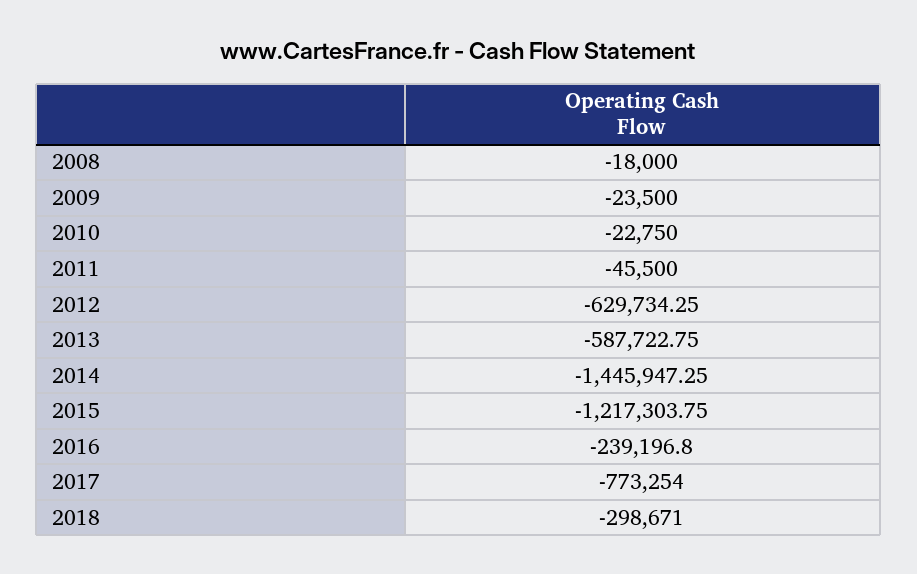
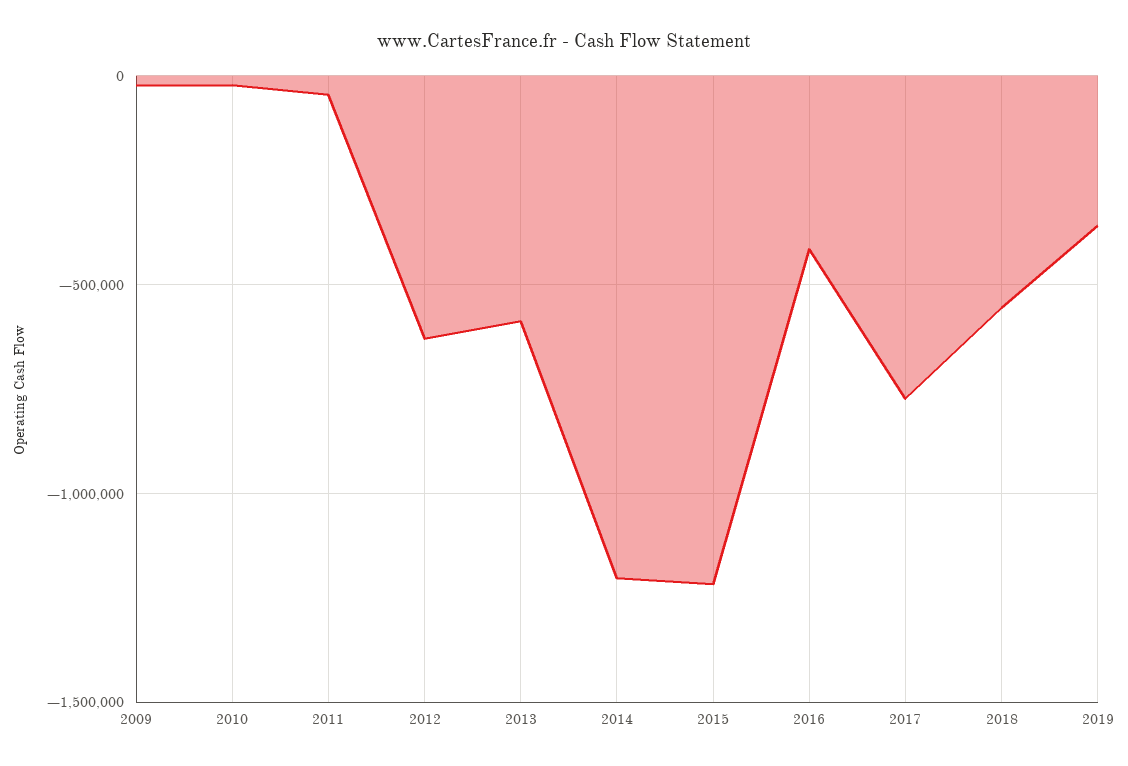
2008: -18000 -> none
2014: -1445947.25 -> -1200000
2016: -239196.8 -> -400000
2018: -298671 -> -550000
2019: none -> -350000

